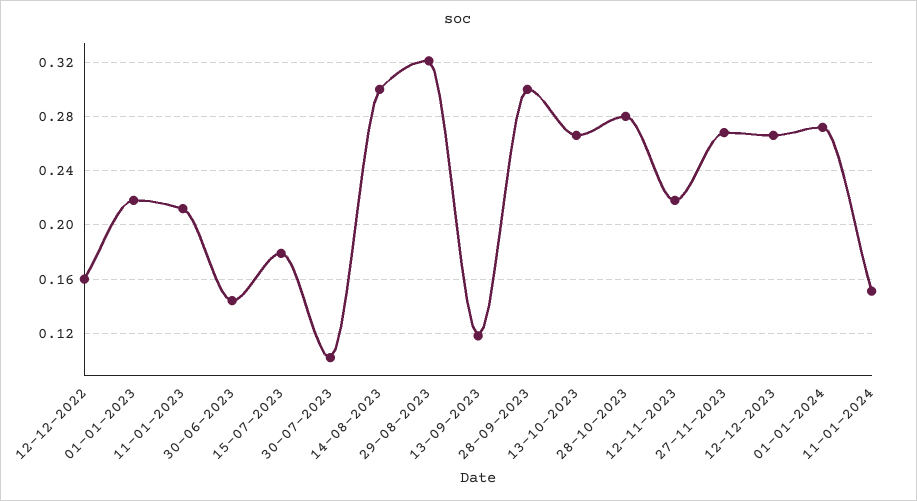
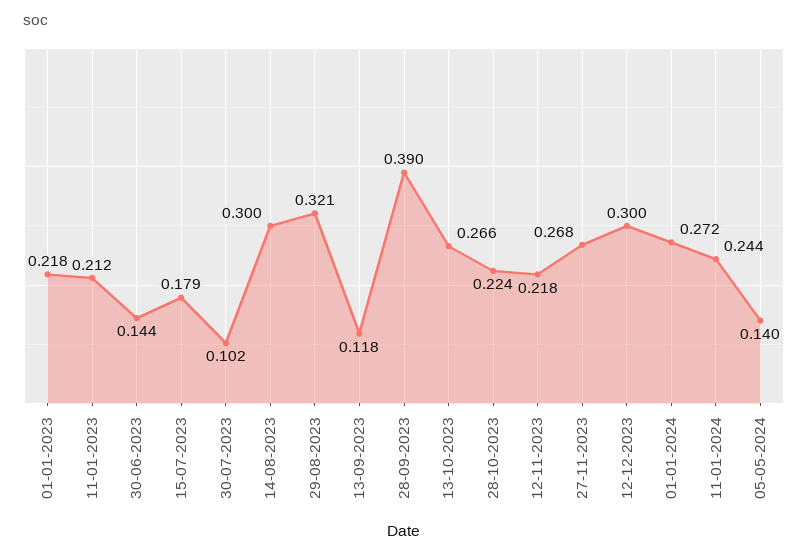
12-12-2022: 0.16 -> none
28-09-2023: 0.3 -> 0.39
28-10-2023: 0.28 -> 0.224
12-12-2023: 0.265 -> 0.3
11-01-2024: 0.15 -> 0.244
05-05-2024: none -> 0.14

